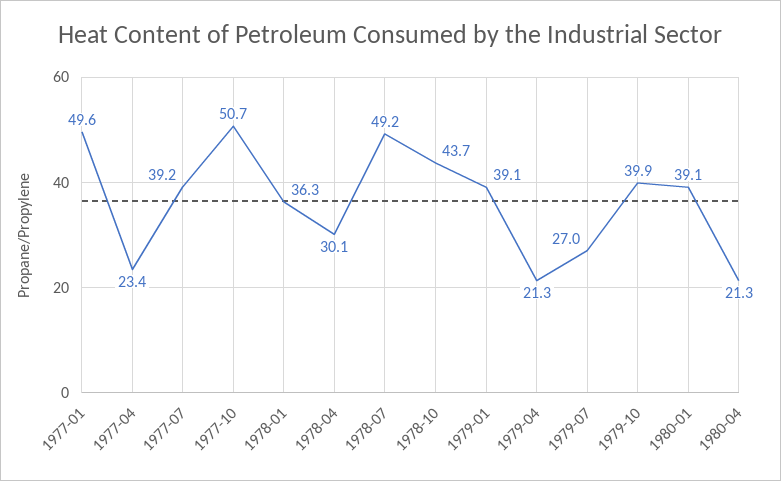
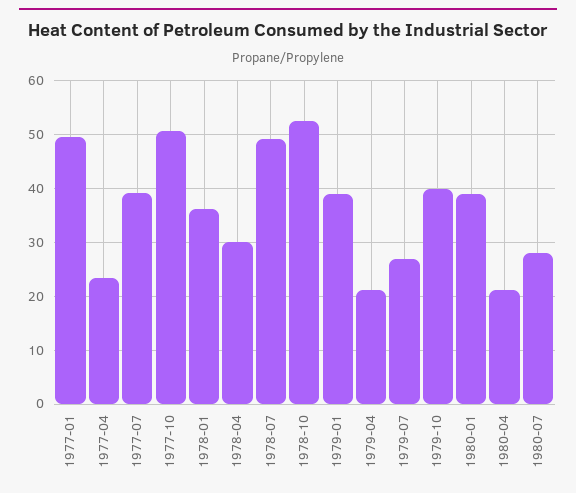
1978-10: 43.7 -> 52
1980-07: none -> 28

